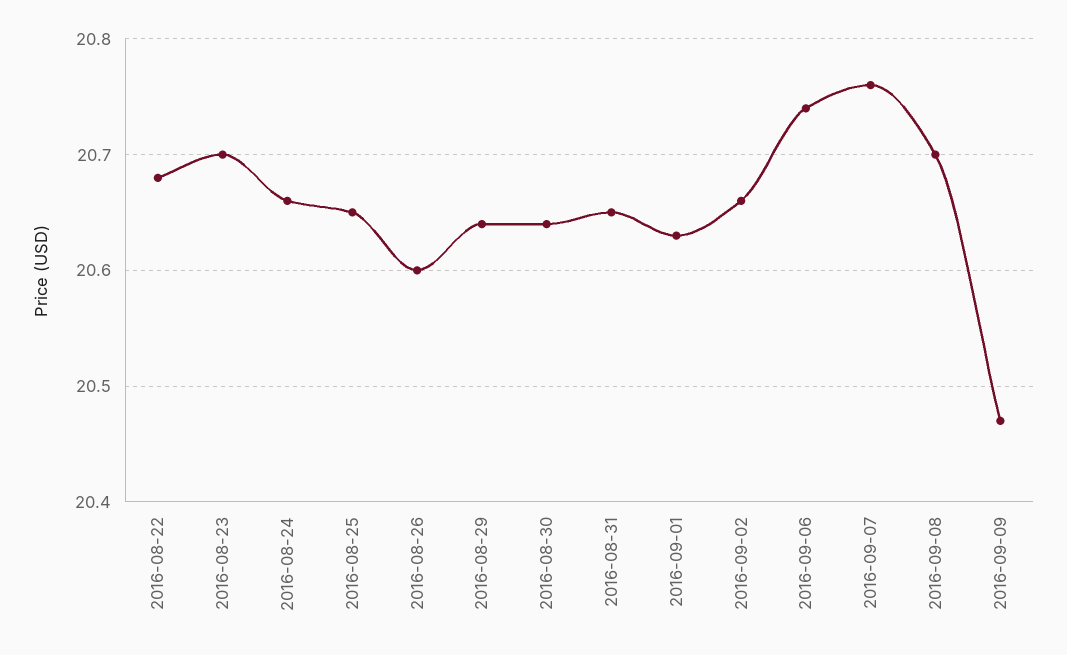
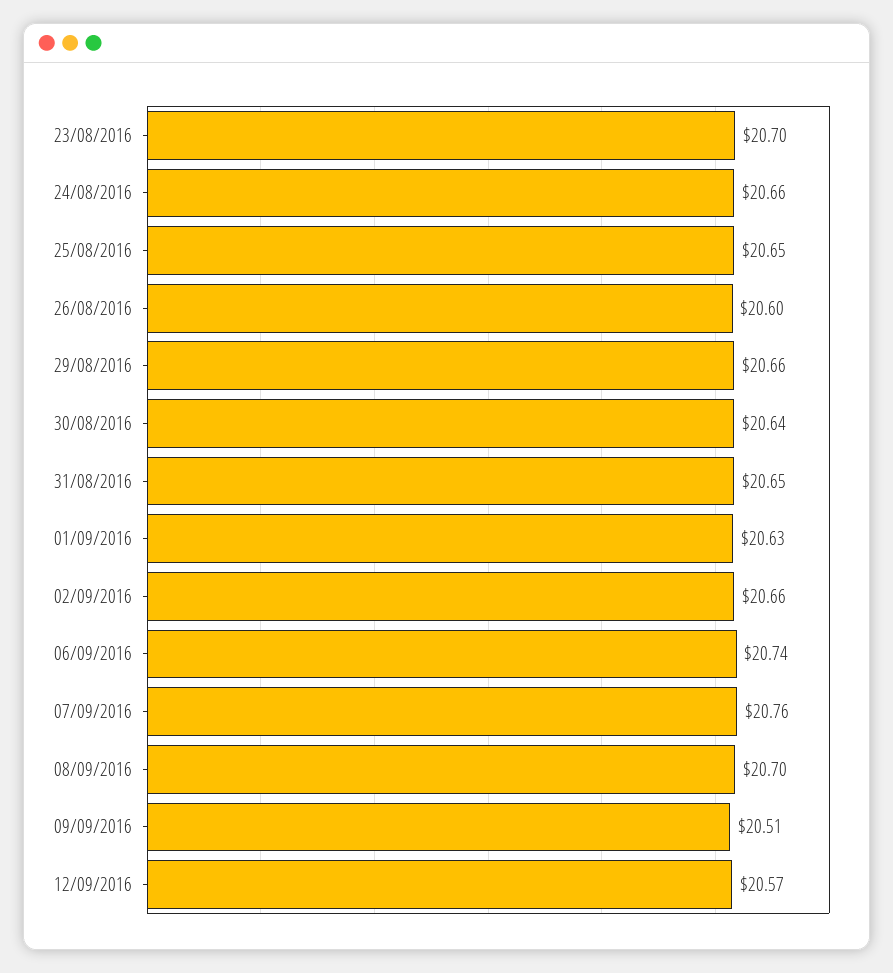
2016-08-22: 20.68 -> none
2016-08-29: 20.64 -> 20.66
2016-09-09: 20.47 -> 20.51
12/09/2016: none -> 20.57

